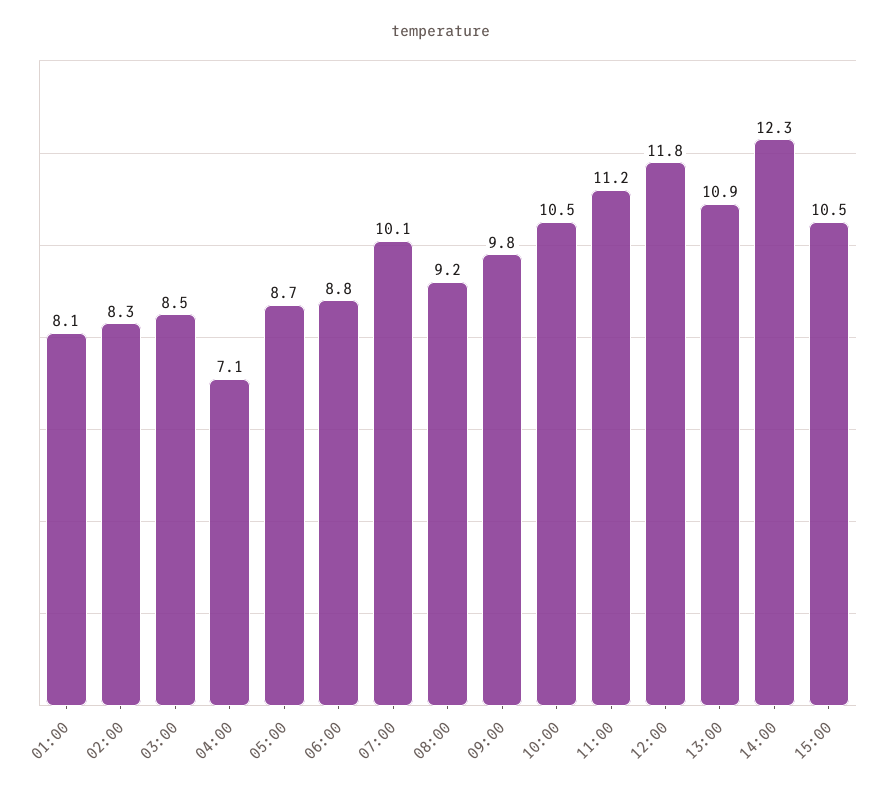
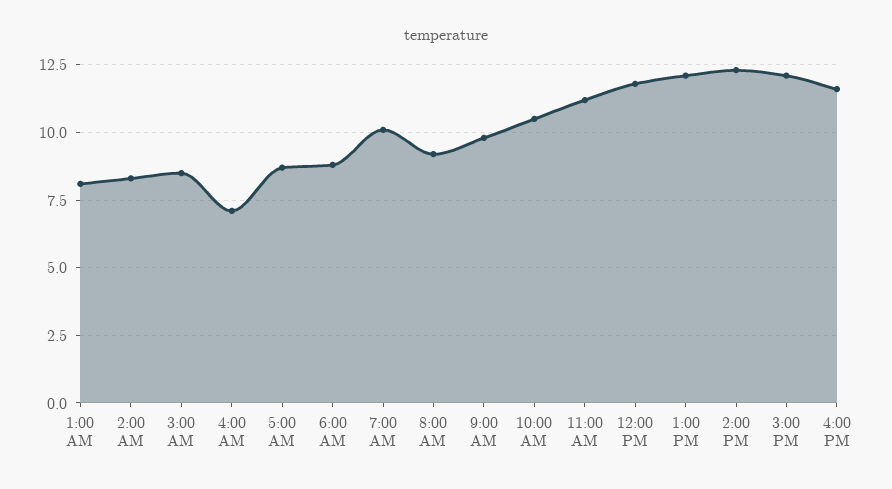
13:00: 10.9 -> 12
15:00: 10.5 -> 12
4:00 PM: none -> 11.5

